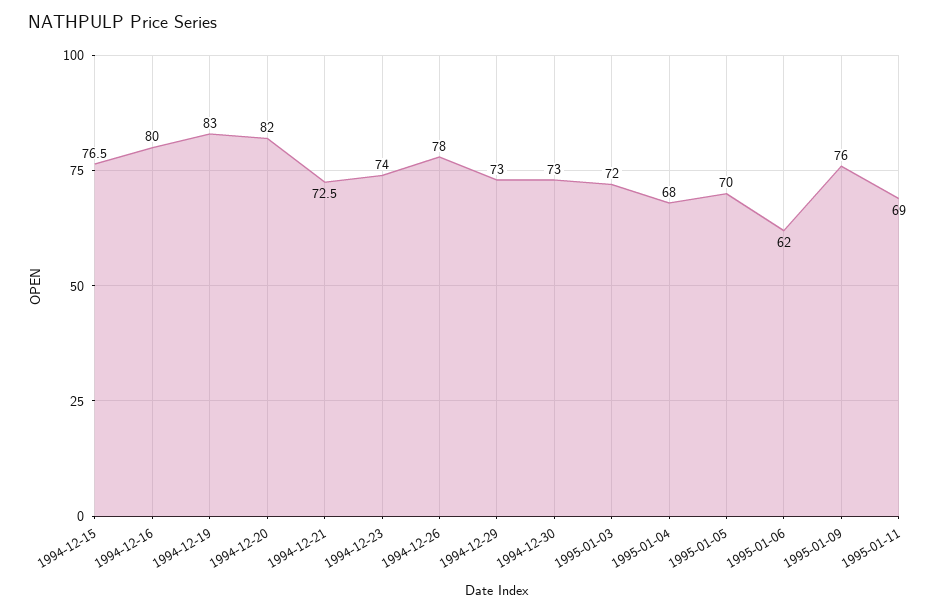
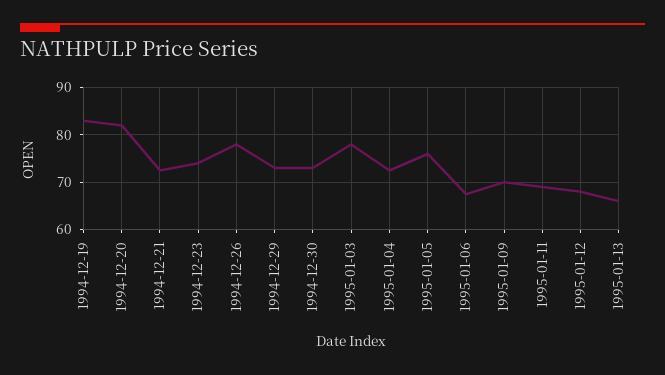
1994-12-15: 76.5 -> none
1994-12-16: 80 -> none
1995-01-03: 72 -> 78
1995-01-04: 68 -> 72
1995-01-05: 70 -> 76
1995-01-06: 62 -> 68
1995-01-09: 76 -> 70
1995-01-12: none -> 68
1995-01-13: none -> 66

